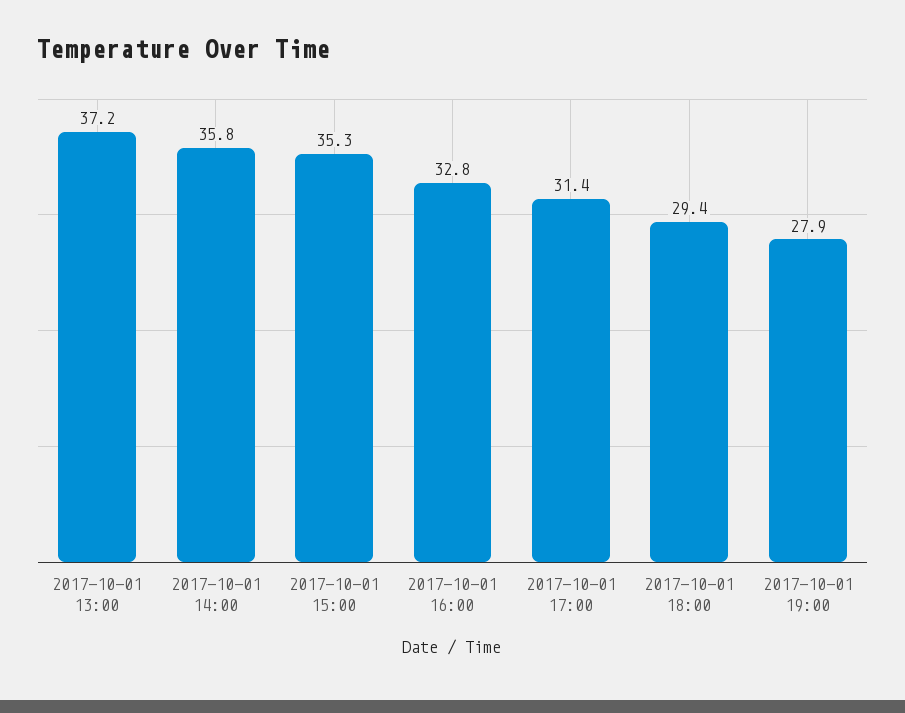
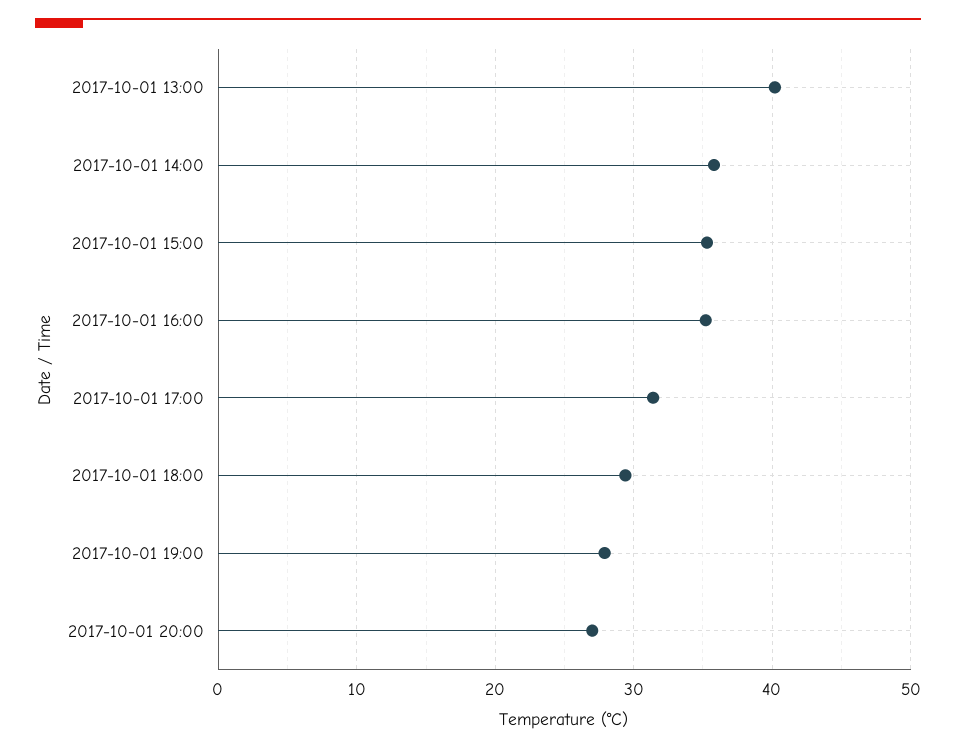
2017-10-01 13:00: 37.2 -> 40
2017-10-01 16:00: 32.8 -> 35
2017-10-01 20:00: none -> 27

